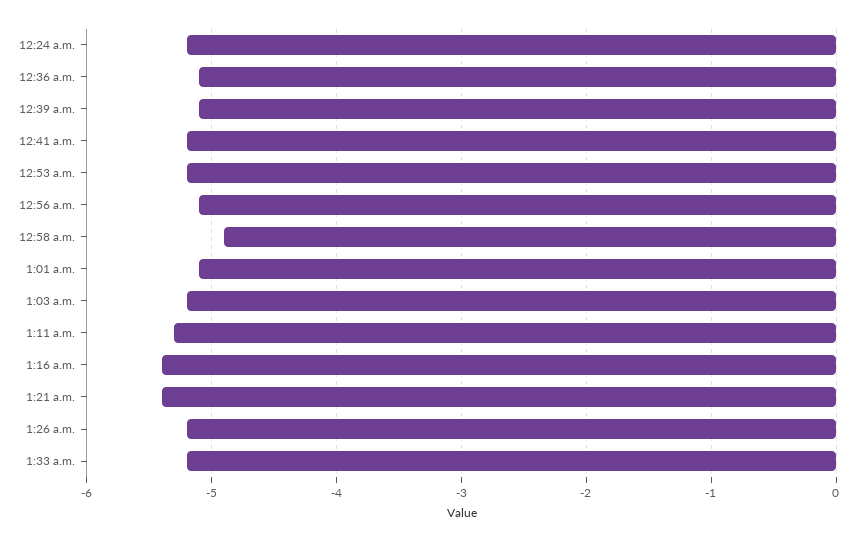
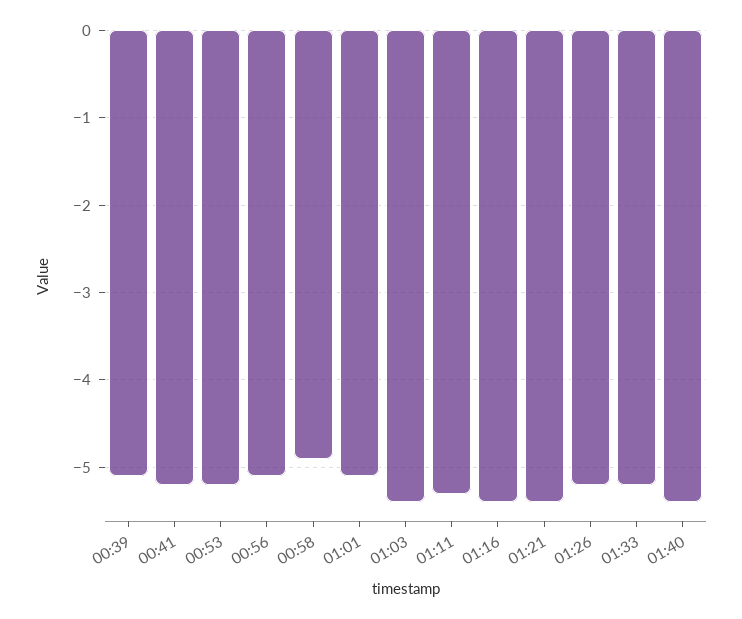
12:24 a.m.: -5.2 -> none
12:36 a.m.: -5.1 -> none
1:03 a.m.: -5.2 -> -5.4
01:40: none -> -5.4

